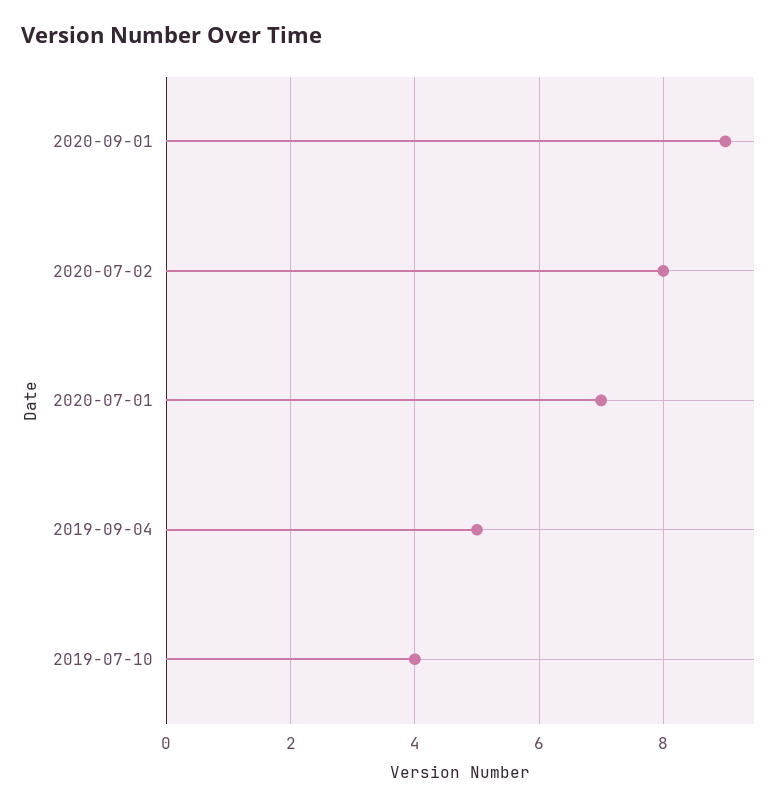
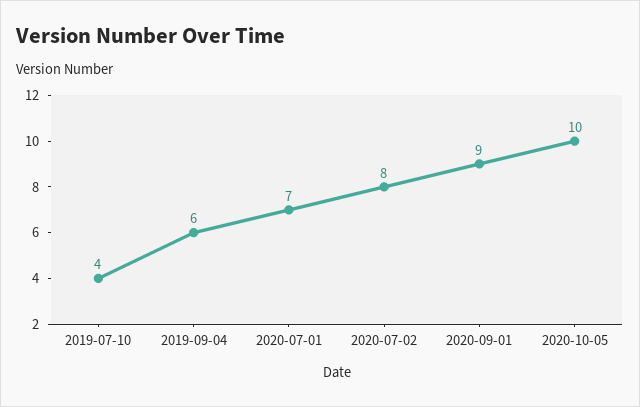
2019-09-04: 5 -> 6
2020-10-05: none -> 10

